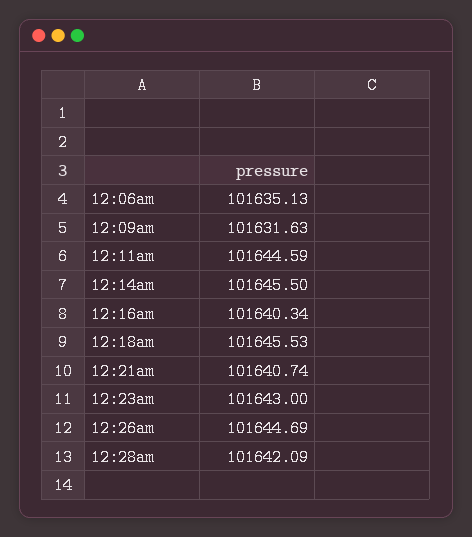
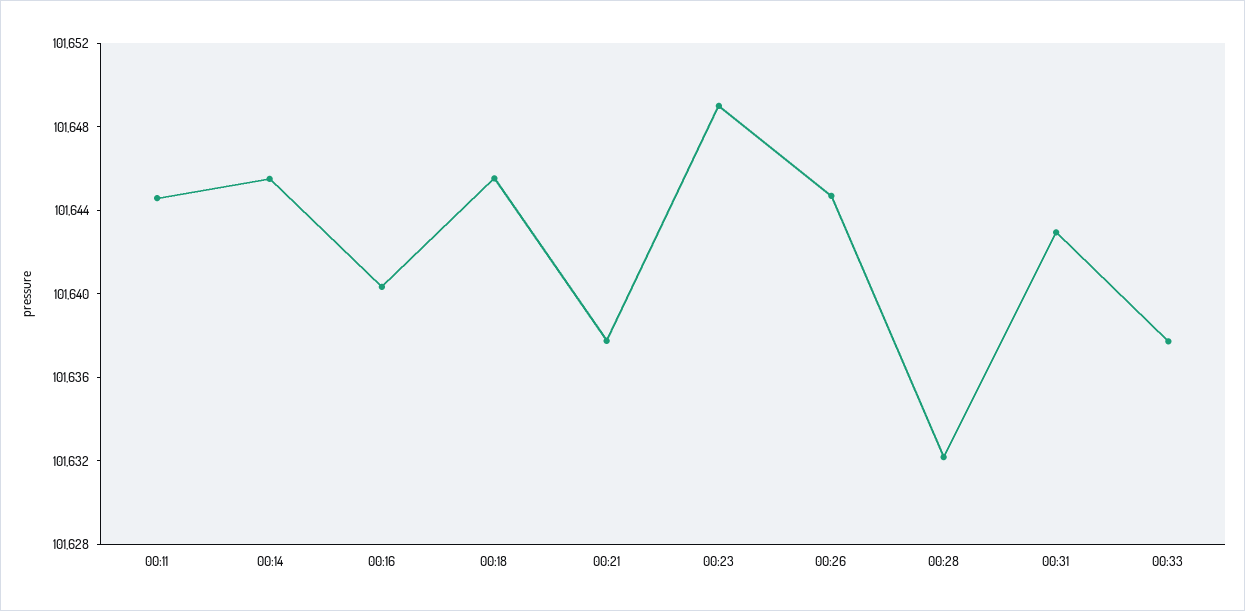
12:06am: 101635.13 -> none
12:09am: 101631.63 -> none
12:21am: 101640.74 -> 101638
12:23am: 101643 -> 101649
12:28am: 101642.09 -> 101632
00:31: none -> 101643
00:33: none -> 101638

